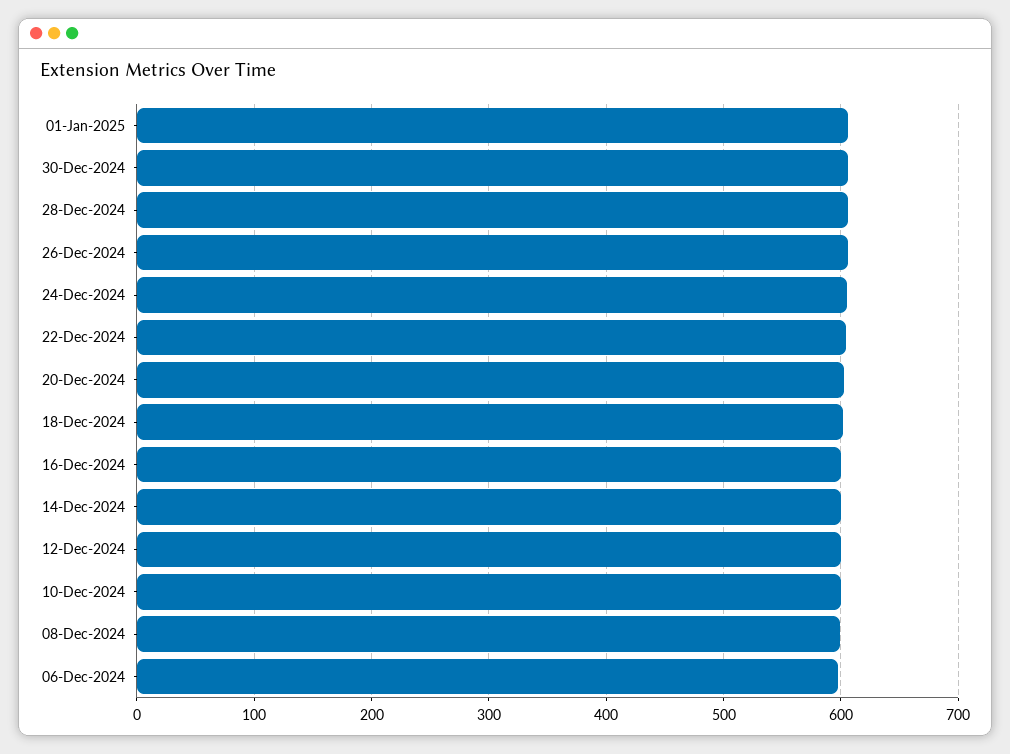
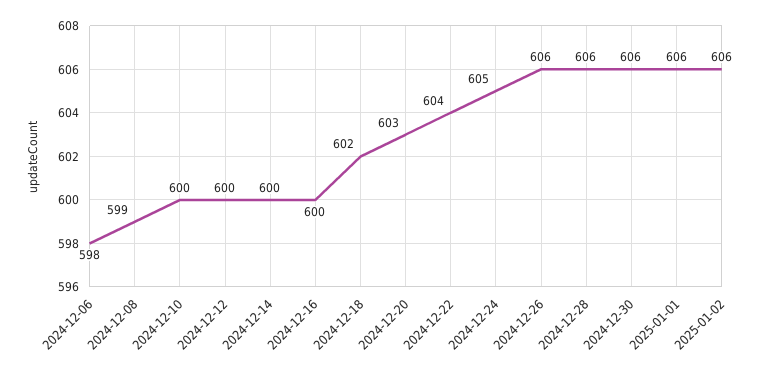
2025-01-02: none -> 606

